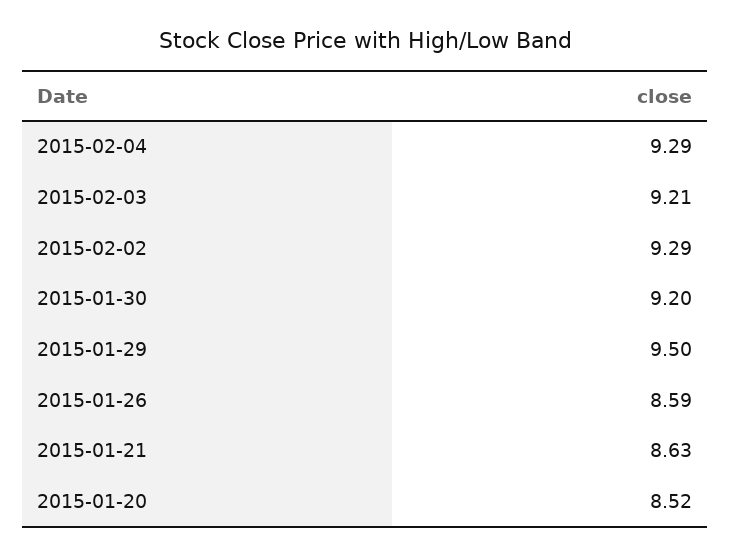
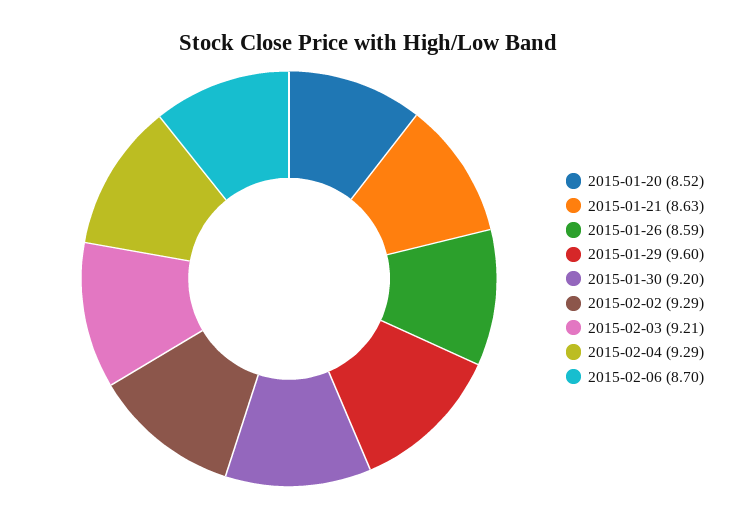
2015-01-29: 9.5 -> 9.6
2015-02-06: none -> 8.7

